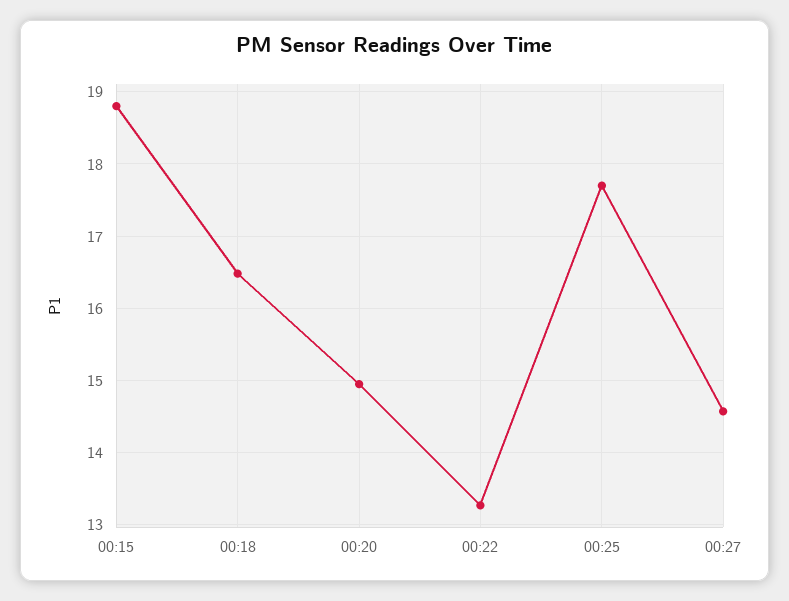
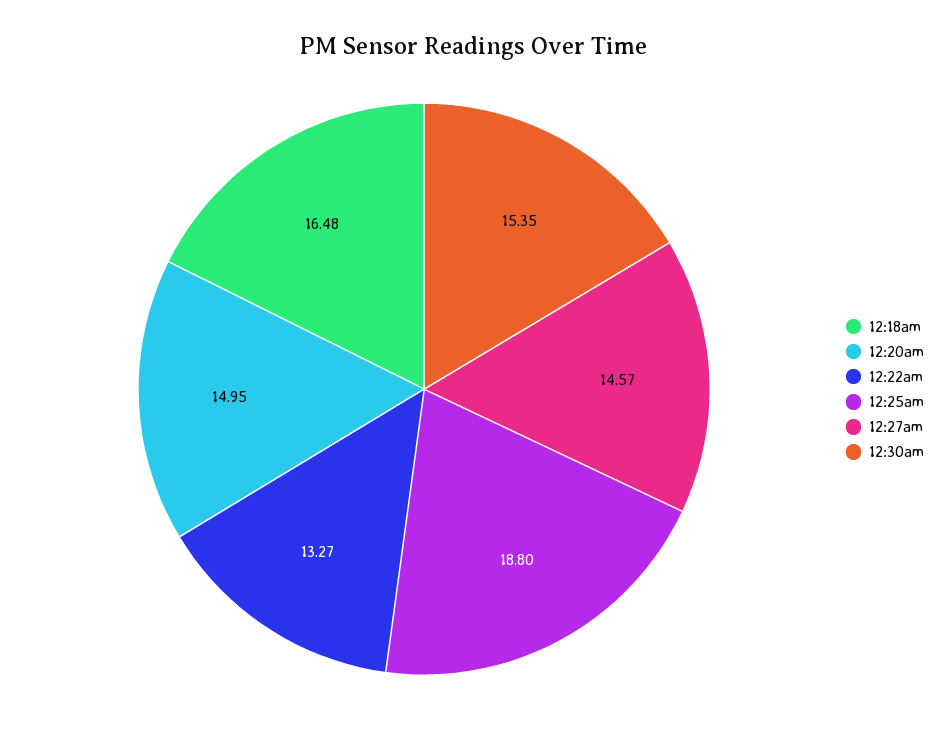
00:15: 18.8 -> none
00:25: 17.7 -> 18.8
12:30am: none -> 15.35

